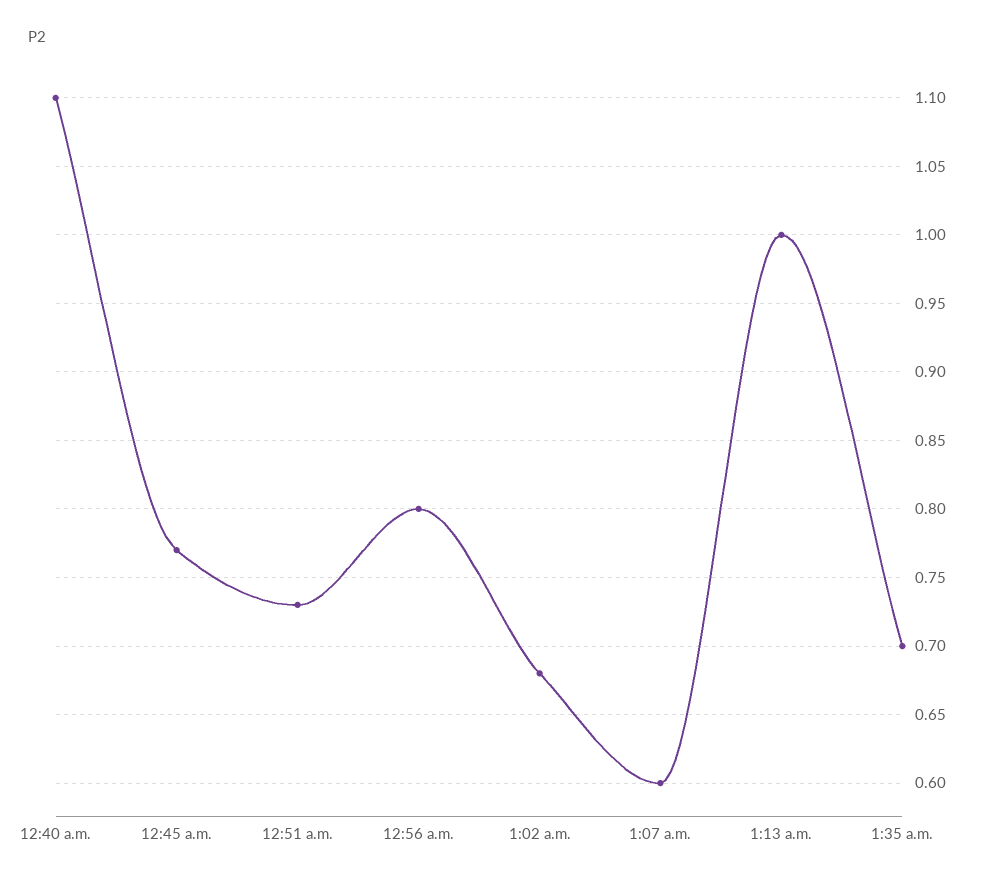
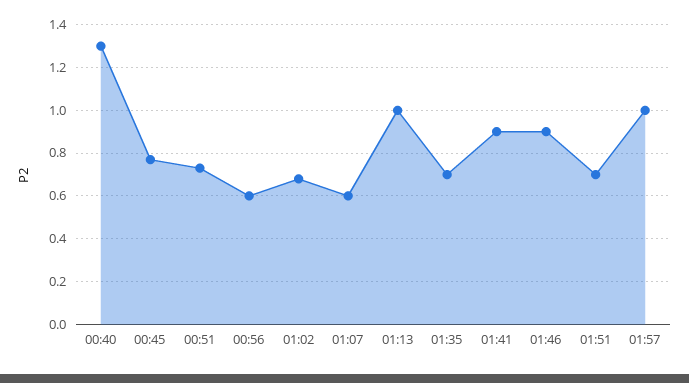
12:40 a.m.: 1.1 -> 1.3
12:56 a.m.: 0.8 -> 0.6
01:41: none -> 0.9
01:46: none -> 0.9
01:51: none -> 0.7
01:57: none -> 1

